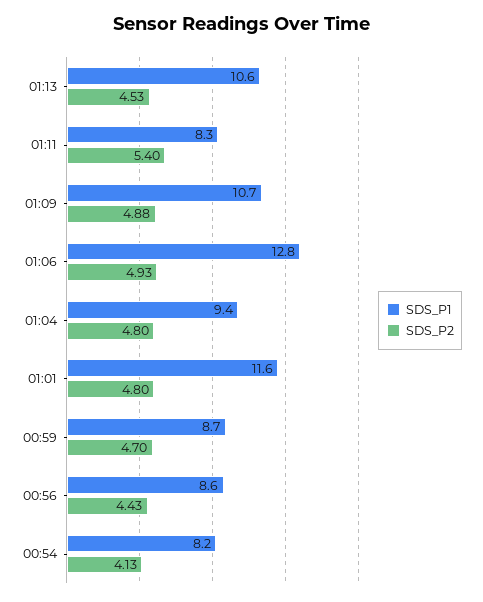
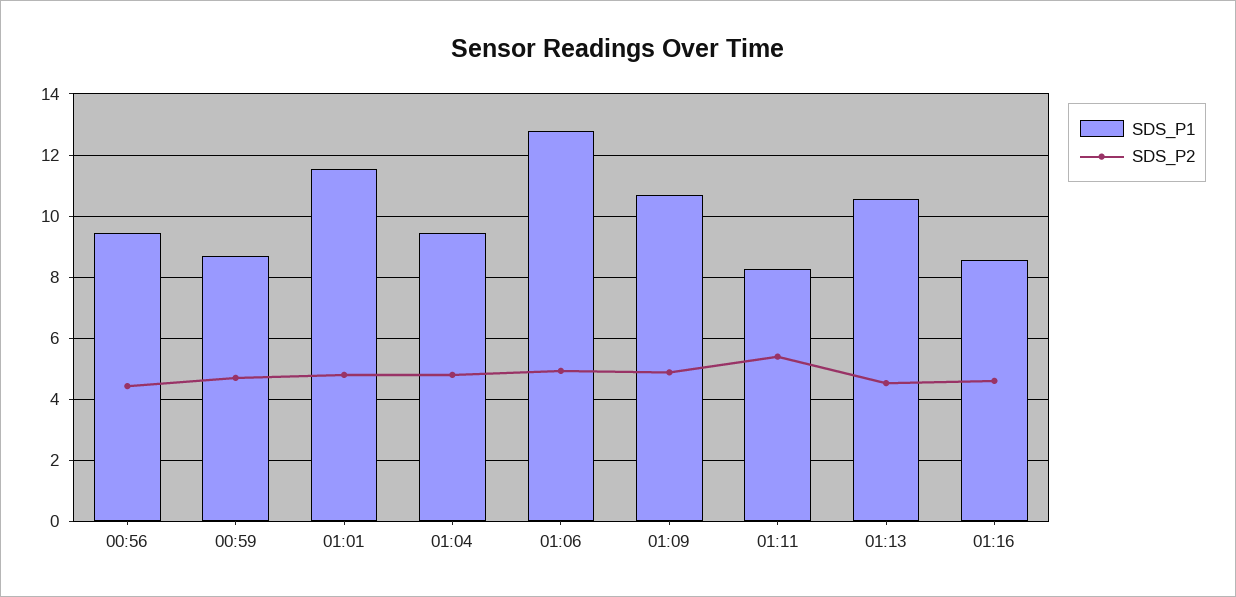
SDS_P1, 00:56: 8.6 -> 9.4
SDS_P1, 00:54: 8.2 -> none
SDS_P2, 00:54: 4.13 -> none
SDS_P1, 01:16: none -> 8.6
SDS_P2, 01:16: none -> 4.6

